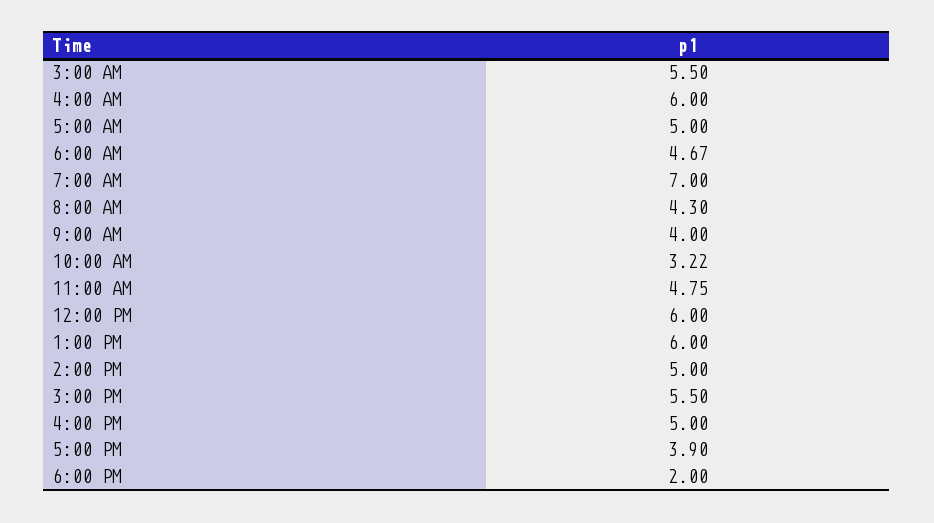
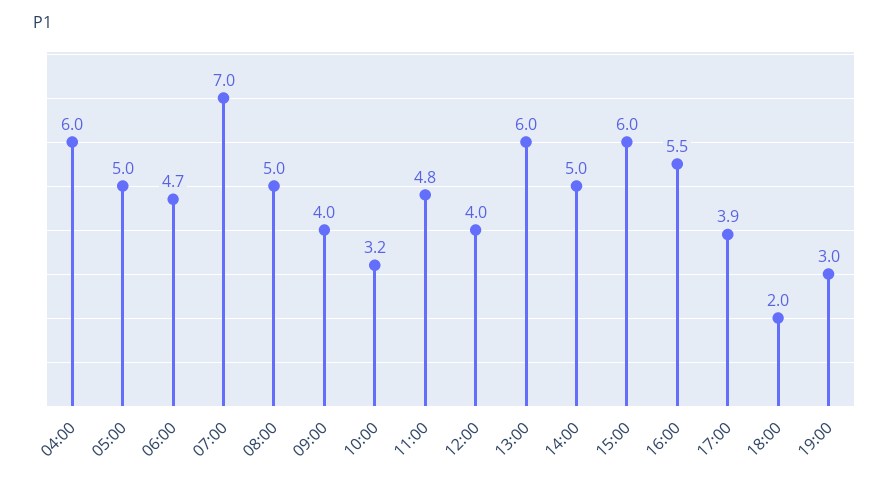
3:00 AM: 5.5 -> none
8:00 AM: 4.3 -> 5
12:00 PM: 6 -> 4
3:00 PM: 5.5 -> 6
4:00 PM: 5 -> 5.5
19:00: none -> 3

